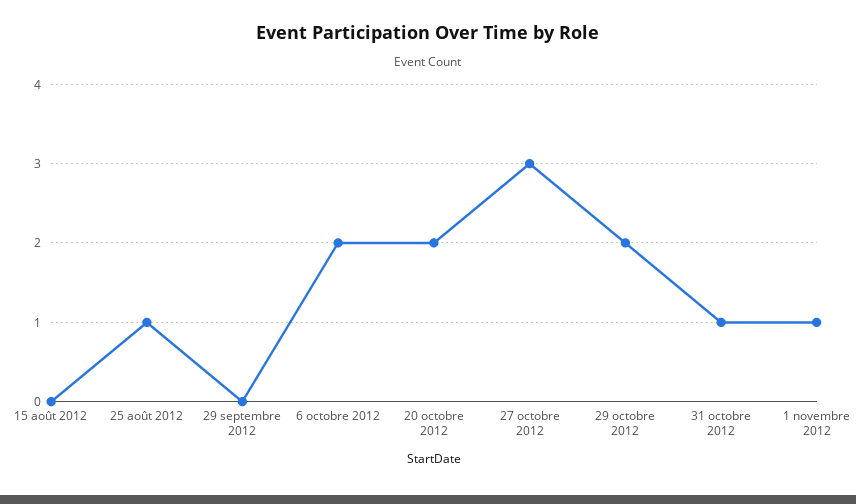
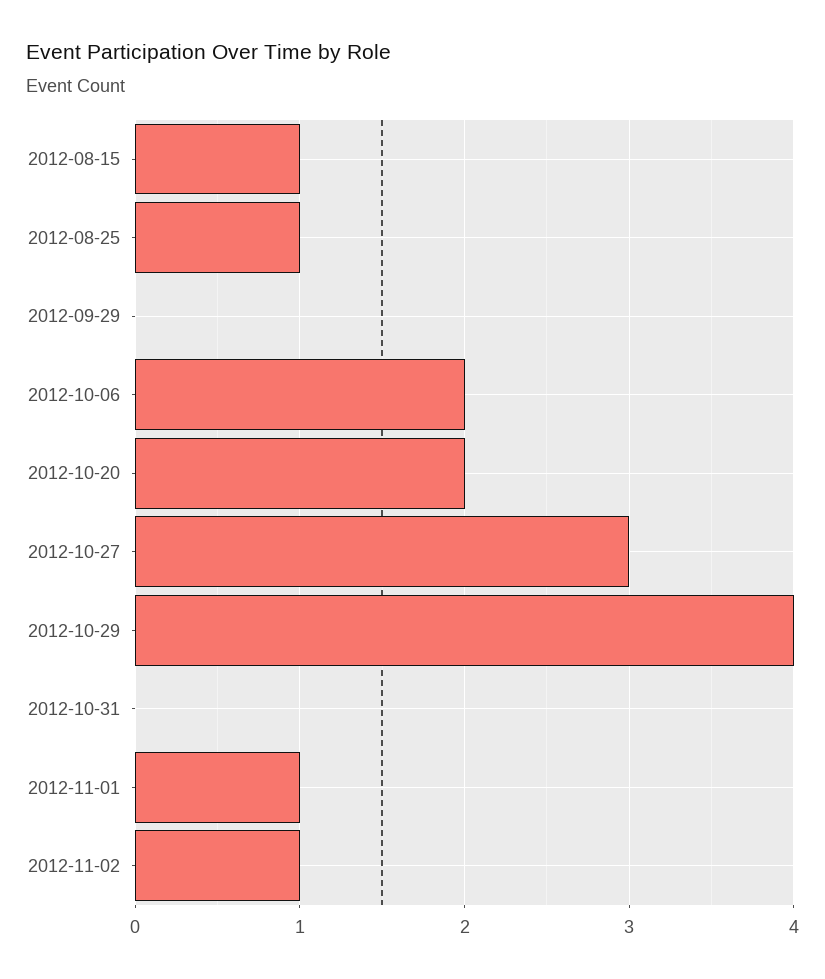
15 août 2012: 0 -> 1
29 octobre 2012: 2 -> 4
31 octobre 2012: 1 -> 0
2012-11-02: none -> 1

